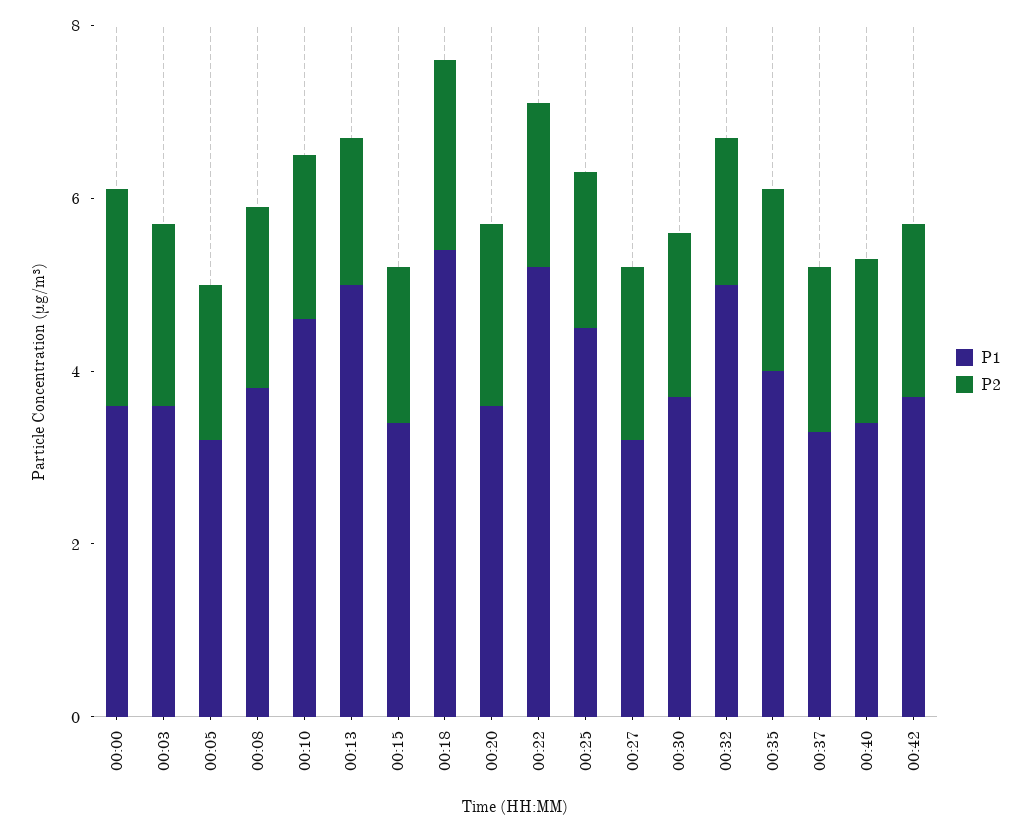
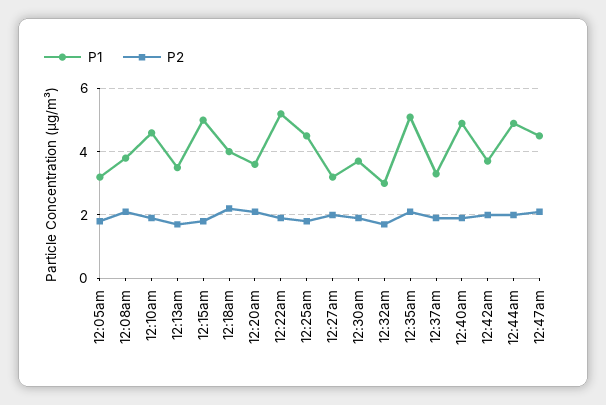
P1, 00:00: 3.5 -> none
P2, 00:00: 2.5 -> none
P1, 00:03: 3.5 -> none
P2, 00:03: 2 -> none
P1, 00:13: 5 -> 3.5
P1, 00:15: 3.5 -> 5
P1, 00:18: 5.5 -> 4
P1, 00:32: 5 -> 3
P1, 00:35: 4 -> 5
P1, 00:40: 3.5 -> 5
P1, 12:44am: none -> 5
P2, 12:44am: none -> 2
P1, 12:47am: none -> 4.5
P2, 12:47am: none -> 2

